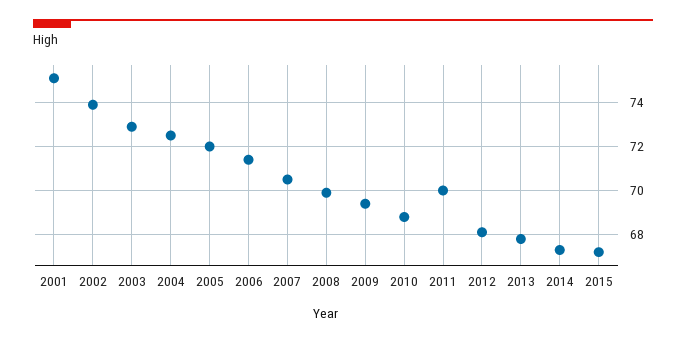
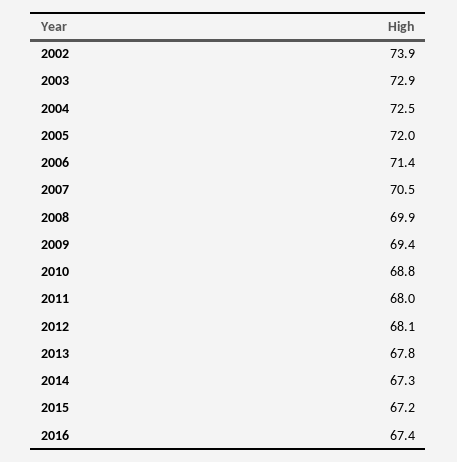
2001: 75 -> none
2011: 70 -> 68
2016: none -> 67.4

